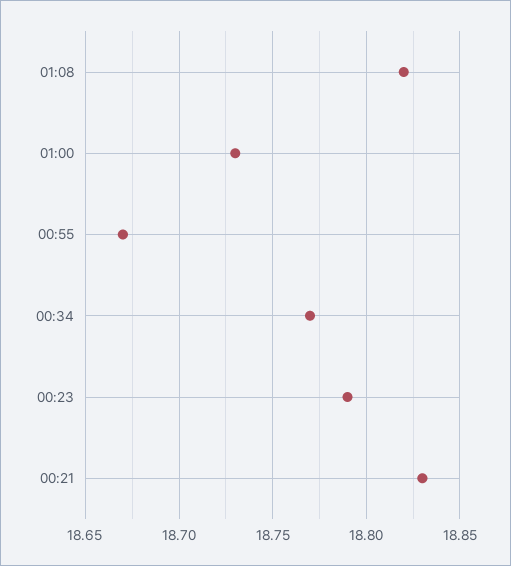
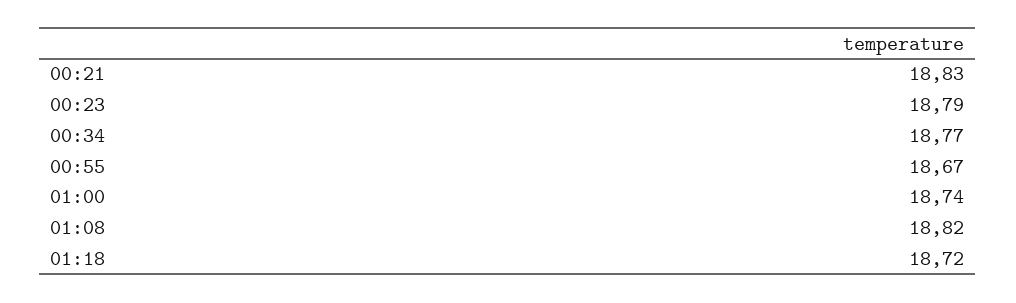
01:00: 18.73 -> 18.74
01:18: none -> 18.72

